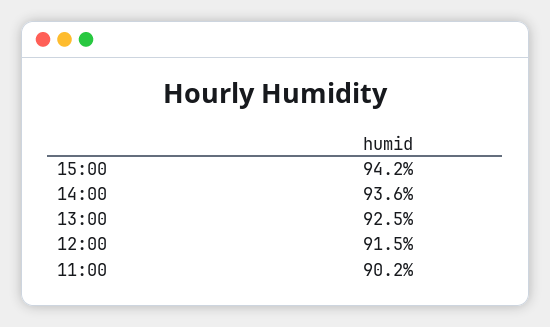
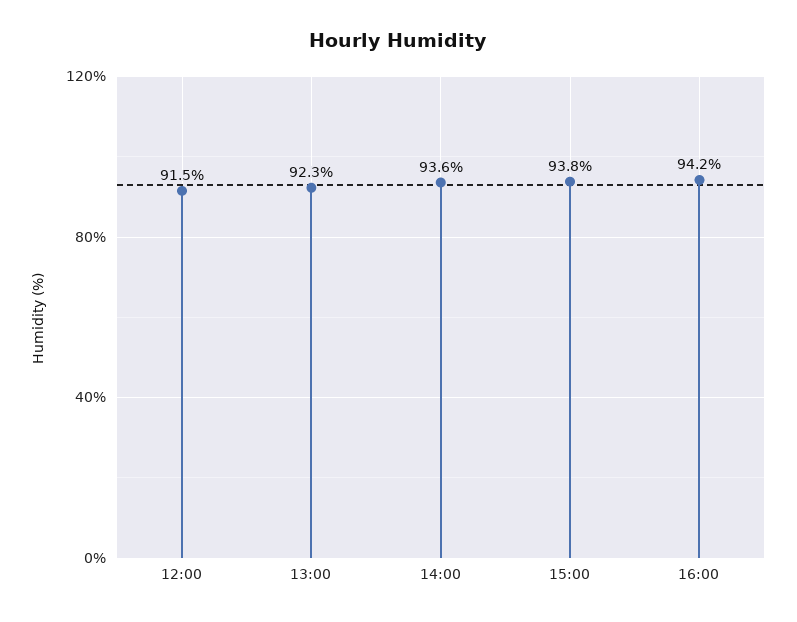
15:00: 94.2 -> 93.8
13:00: 92.5 -> 92.3
11:00: 90.2 -> none
16:00: none -> 94.2

